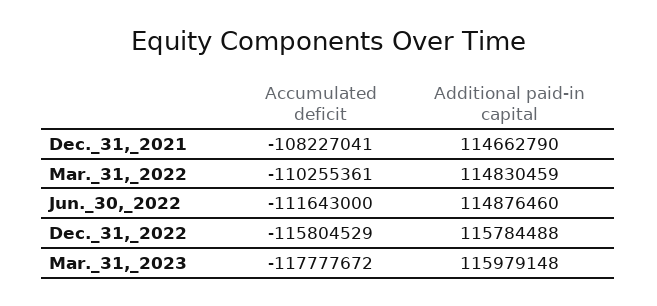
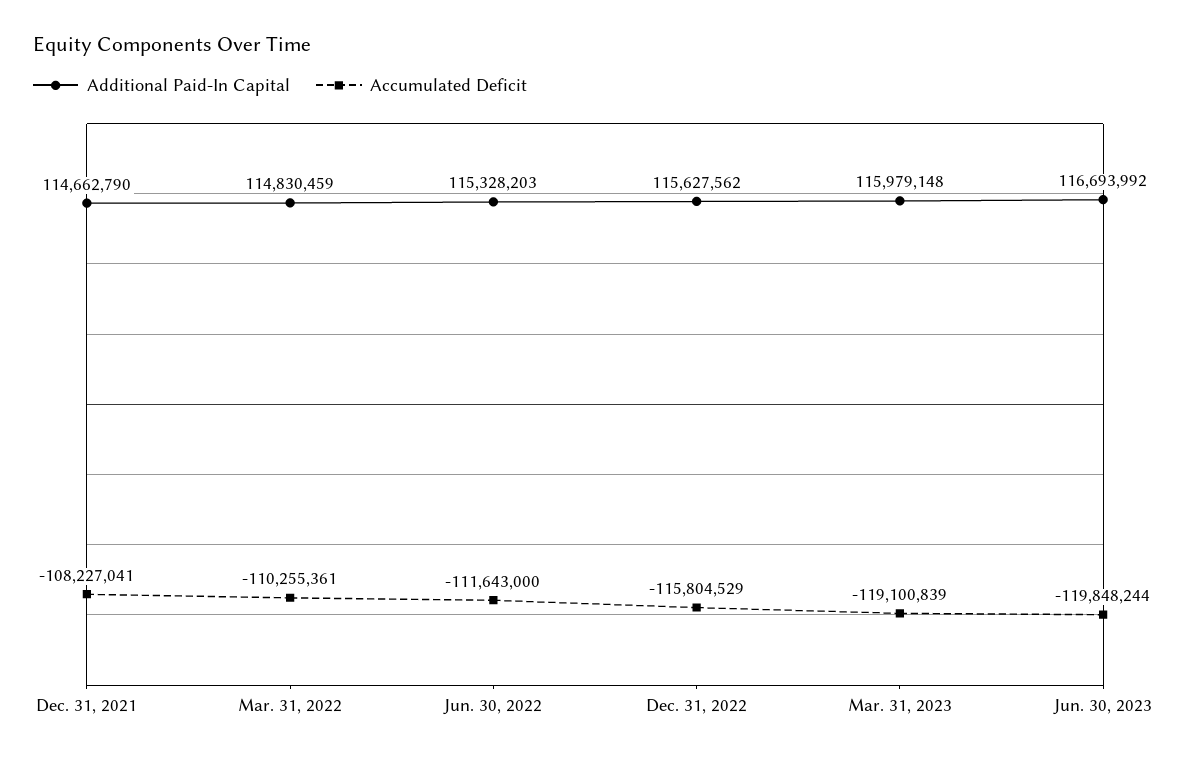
Additional paid-in capital, Jun._30,_2022: 114876460 -> 115328203
Additional paid-in capital, Dec._31,_2022: 115784488 -> 115627562
Accumulated deficit, Mar._31,_2023: -117777672 -> -119100839
Additional paid-in capital, Jun. 30, 2023: none -> 116693992
Accumulated deficit, Jun. 30, 2023: none -> -119848244

